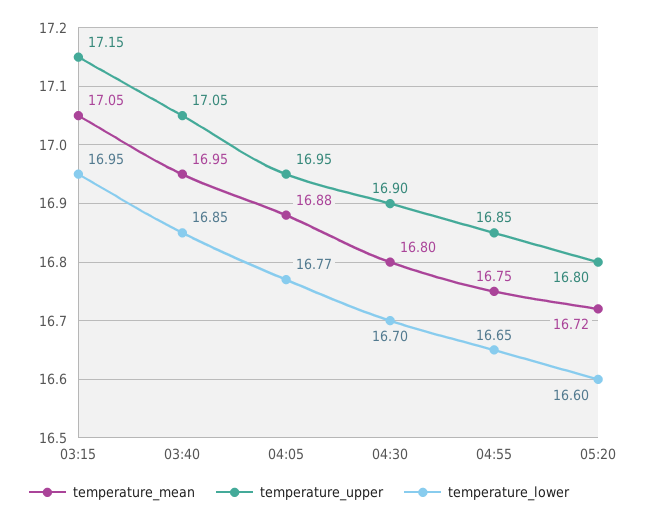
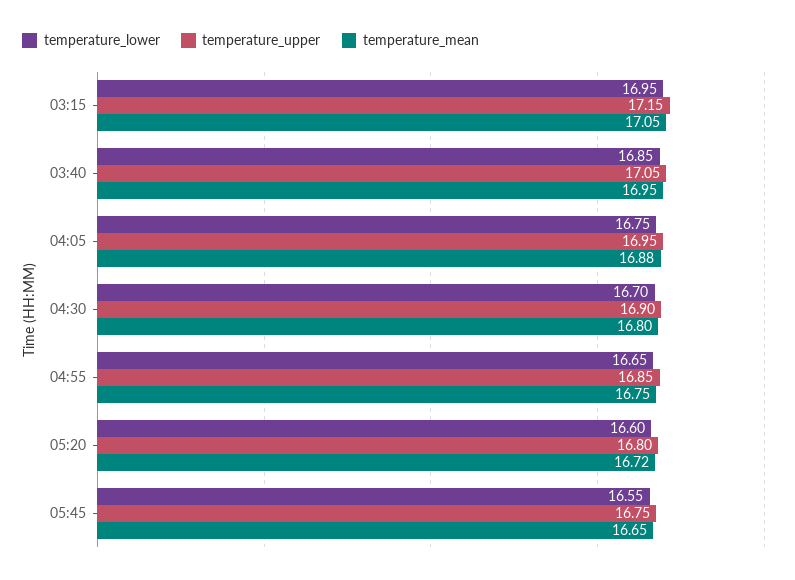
temperature_lower, 04:05: 16.77 -> 16.75
temperature_lower, 05:45: none -> 16.55
temperature_upper, 05:45: none -> 16.75
temperature_mean, 05:45: none -> 16.65

